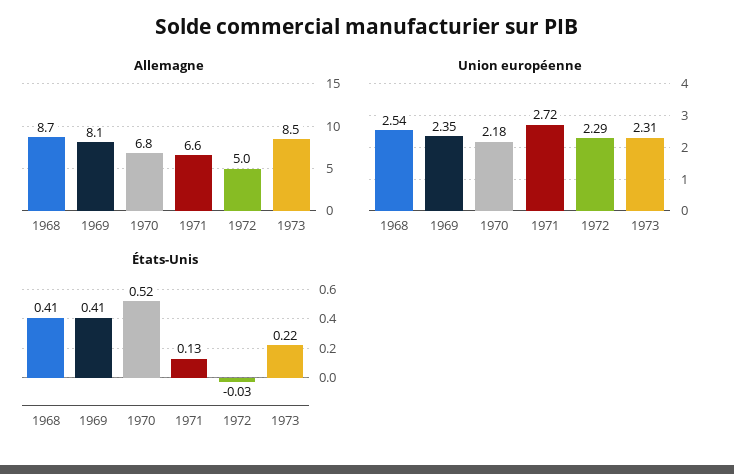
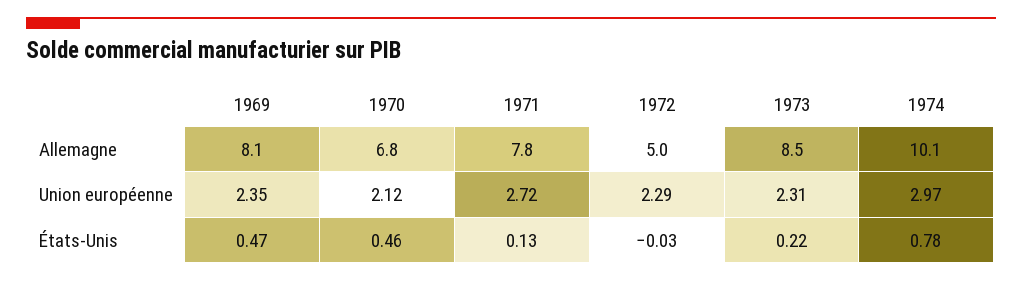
Allemagne, 1968: 8.7 -> none
Allemagne, 1971: 6.6 -> 7.8
Union européenne, 1968: 2.54 -> none
Union européenne, 1970: 2.18 -> 2.12
États-Unis, 1968: 0.41 -> none
États-Unis, 1969: 0.41 -> 0.47
États-Unis, 1970: 0.52 -> 0.46
Allemagne, 1974: none -> 10.1
Union européenne, 1974: none -> 2.97
États-Unis, 1974: none -> 0.78

